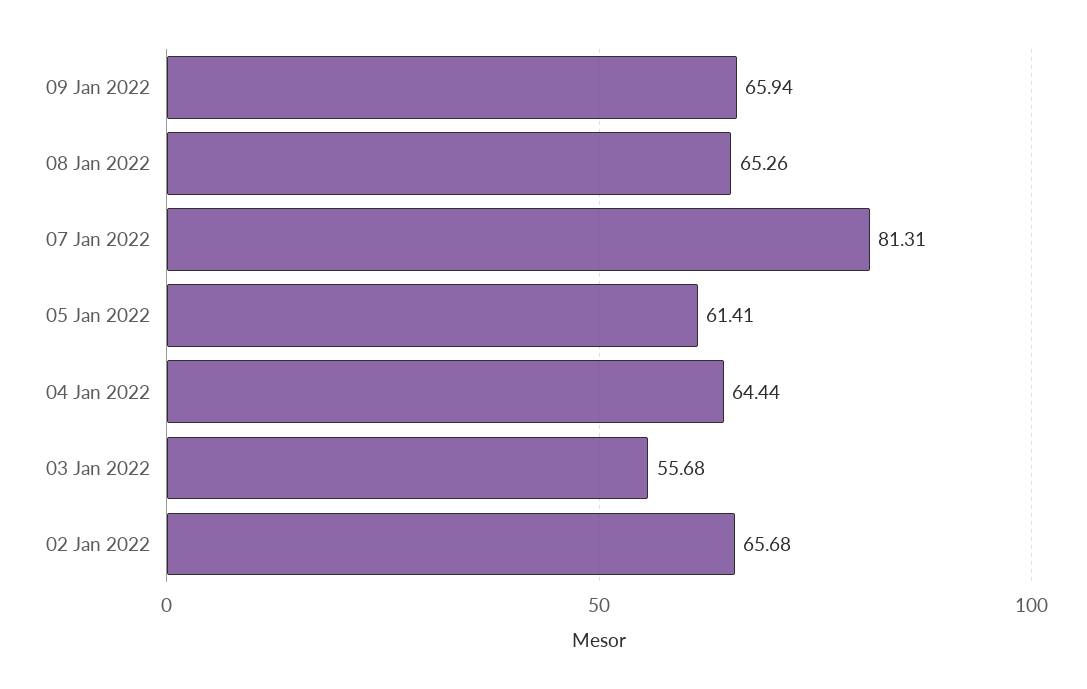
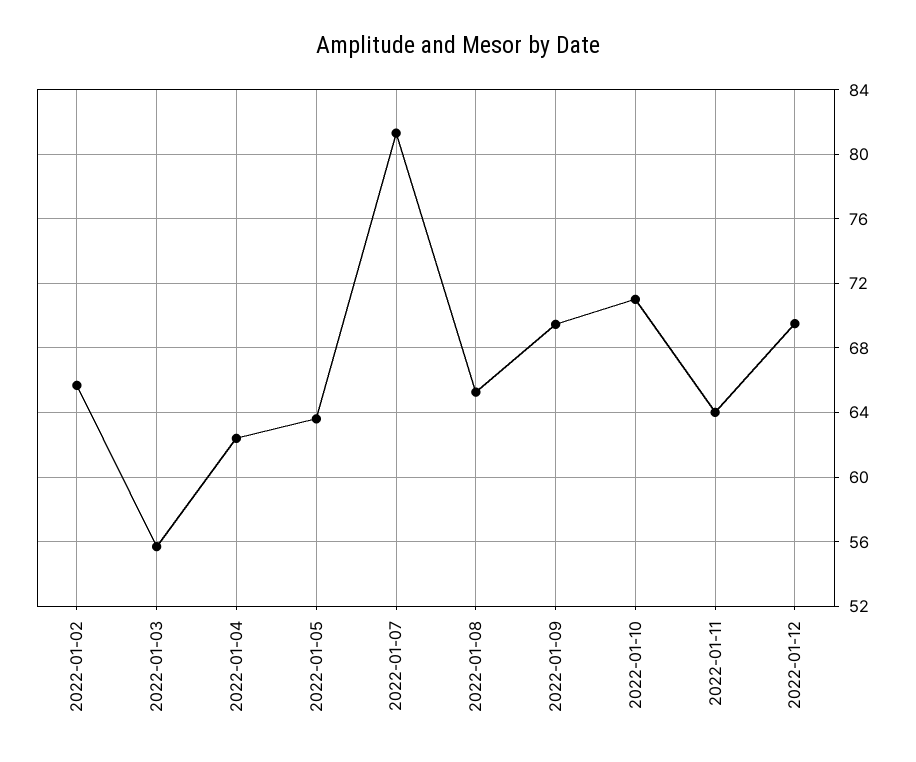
09 Jan 2022: 65.94 -> 69.5
05 Jan 2022: 61.41 -> 63.5
04 Jan 2022: 64.44 -> 62.5
2022-01-10: none -> 71
2022-01-11: none -> 64
2022-01-12: none -> 69.5

